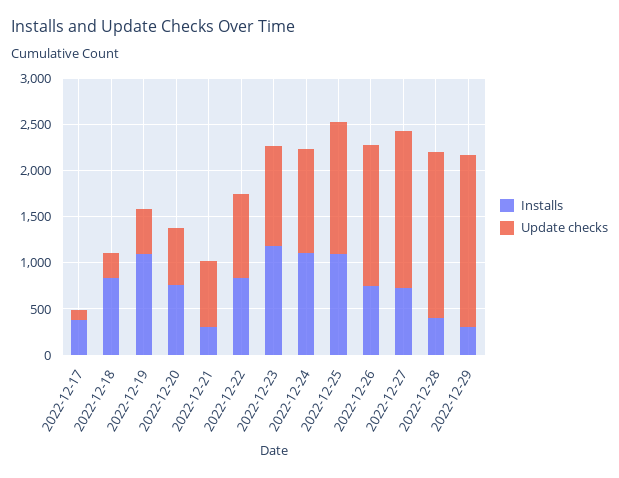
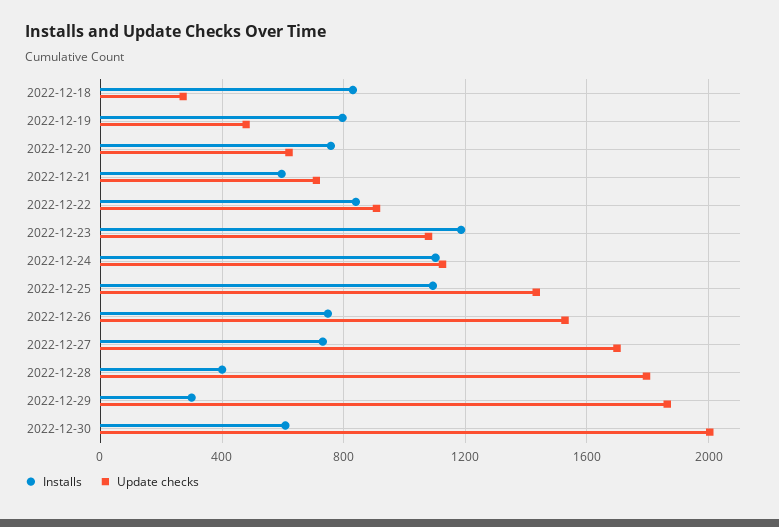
Installs, 2022-12-17: 400 -> none
Update checks, 2022-12-17: 100 -> none
Installs, 2022-12-19: 1100 -> 800
Installs, 2022-12-21: 300 -> 600
Installs, 2022-12-30: none -> 600
Update checks, 2022-12-30: none -> 2000

